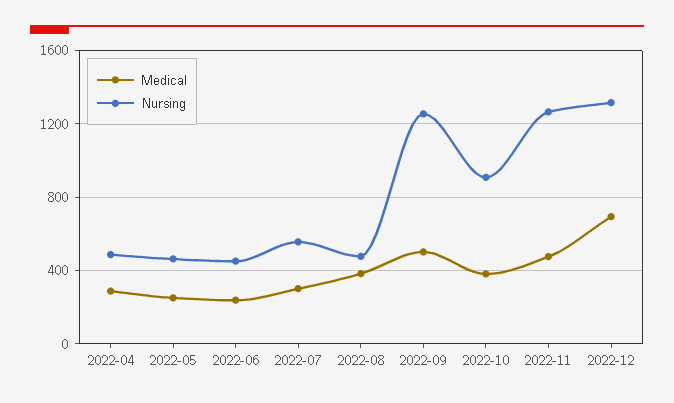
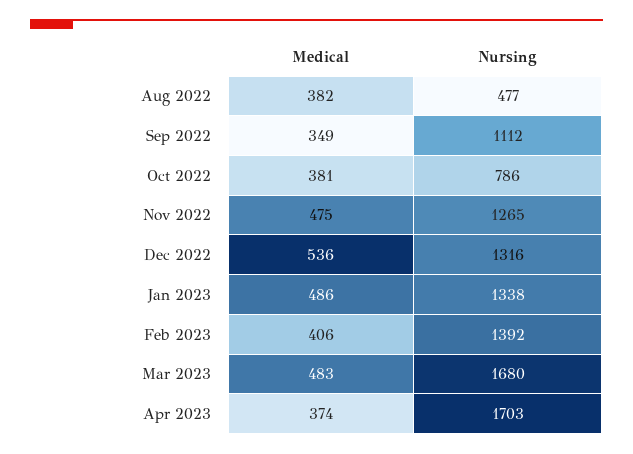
Medical, 2022-04: 300 -> none
Nursing, 2022-04: 500 -> none
Medical, 2022-05: 250 -> none
Nursing, 2022-05: 450 -> none
Medical, 2022-06: 250 -> none
Nursing, 2022-06: 450 -> none
Medical, 2022-07: 300 -> none
Nursing, 2022-07: 550 -> none
Medical, 2022-09: 500 -> 349
Nursing, 2022-09: 1250 -> 1112
Nursing, 2022-10: 900 -> 786
Medical, 2022-12: 700 -> 536
Medical, Jan 2023: none -> 486
Nursing, Jan 2023: none -> 1338
Medical, Feb 2023: none -> 406
Nursing, Feb 2023: none -> 1392
Medical, Mar 2023: none -> 483
Nursing, Mar 2023: none -> 1680
Medical, Apr 2023: none -> 374
Nursing, Apr 2023: none -> 1703

